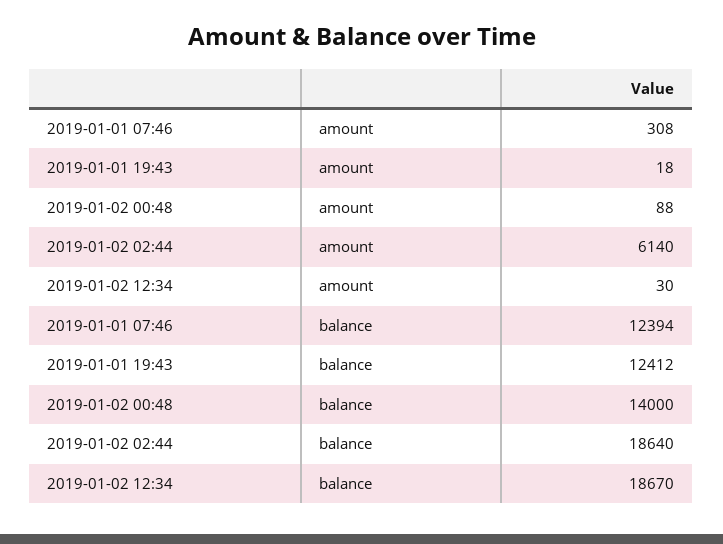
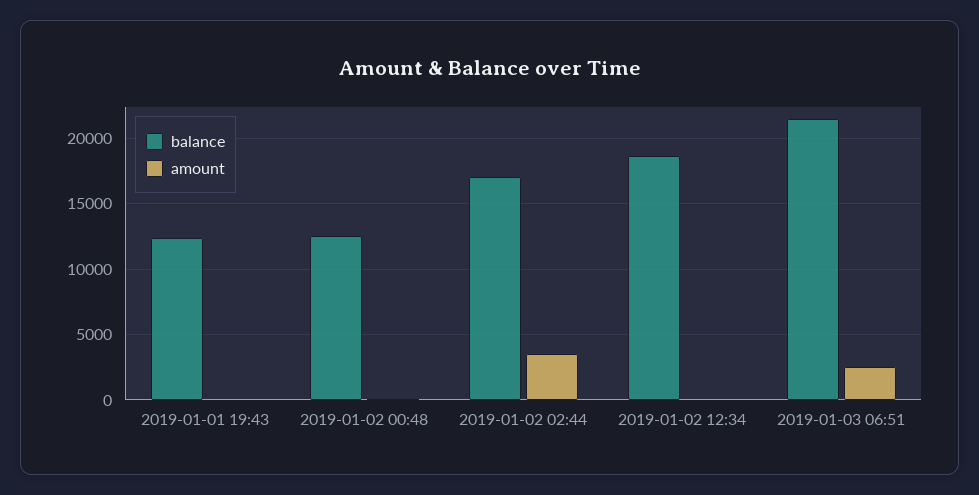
amount, 2019-01-01 07:46: 308 -> none
amount, 2019-01-02 02:44: 6140 -> 3500
balance, 2019-01-01 07:46: 12394 -> none
balance, 2019-01-02 00:48: 14000 -> 12500
balance, 2019-01-02 02:44: 18640 -> 17000
balance, 2019-01-03 06:51: none -> 21500
amount, 2019-01-03 06:51: none -> 2500

